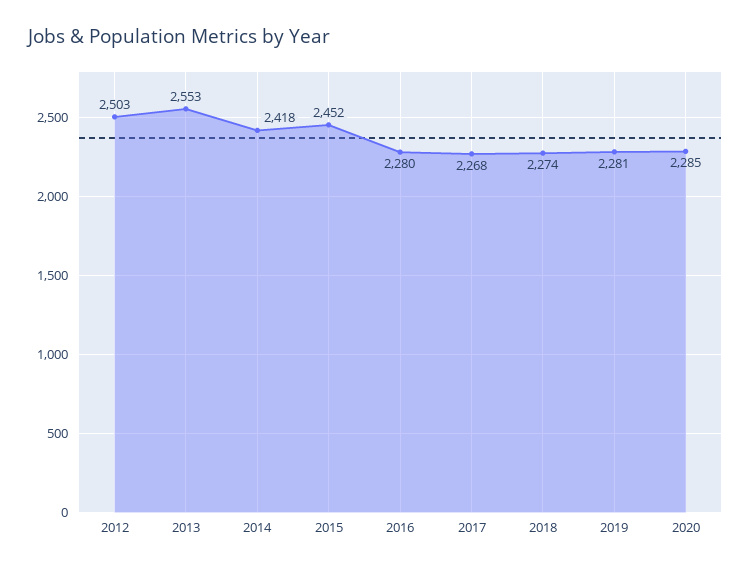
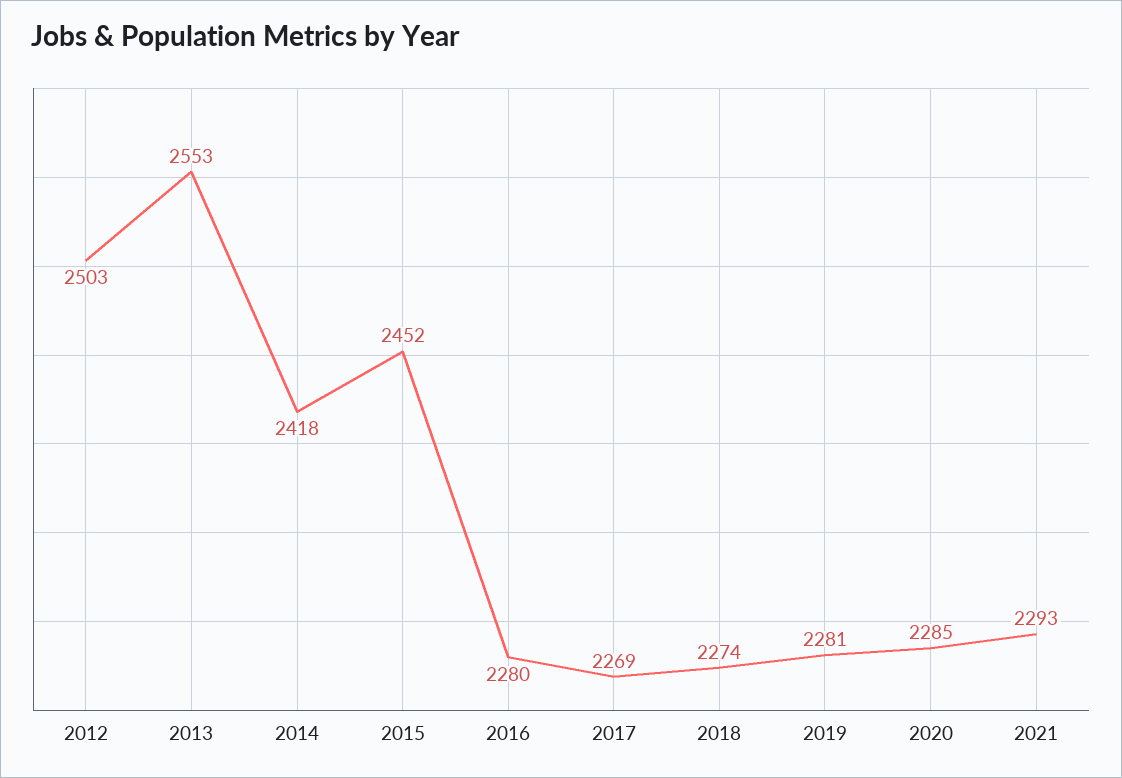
2017: 2268 -> 2269
2021: none -> 2293

